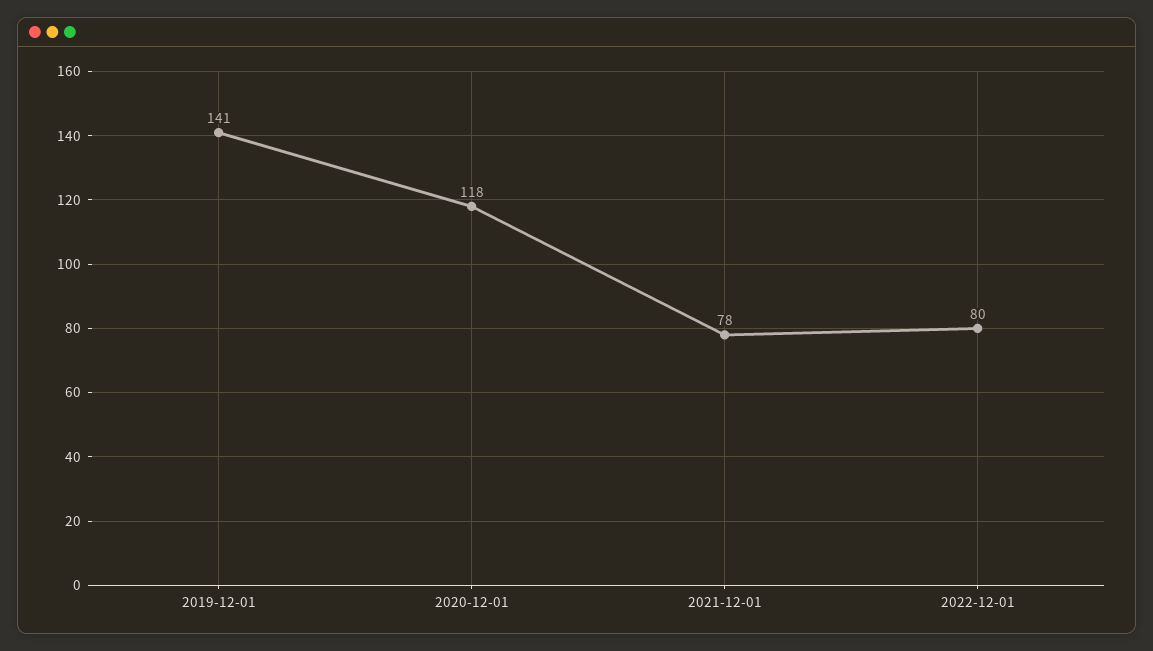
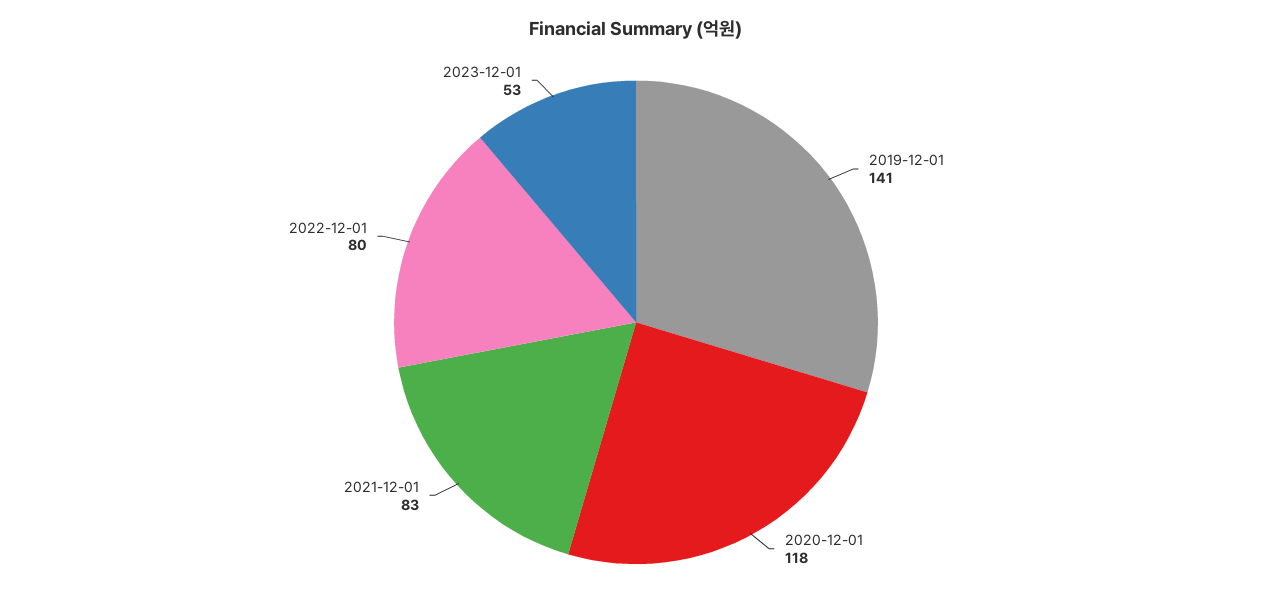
2021-12-01: 78 -> 83
2023-12-01: none -> 53

